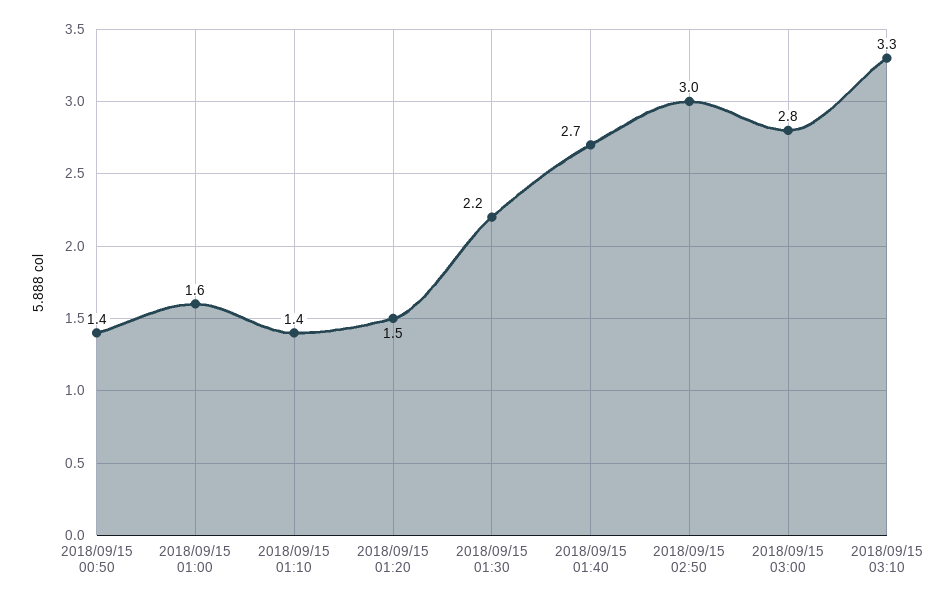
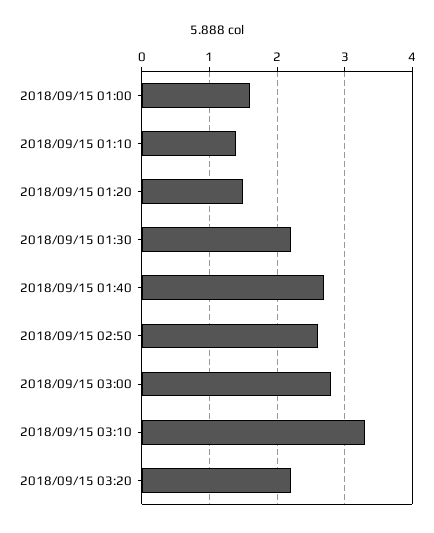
2018/09/15 00:50: 1.4 -> none
2018/09/15 02:50: 3 -> 2.6
2018/09/15 03:20: none -> 2.2

